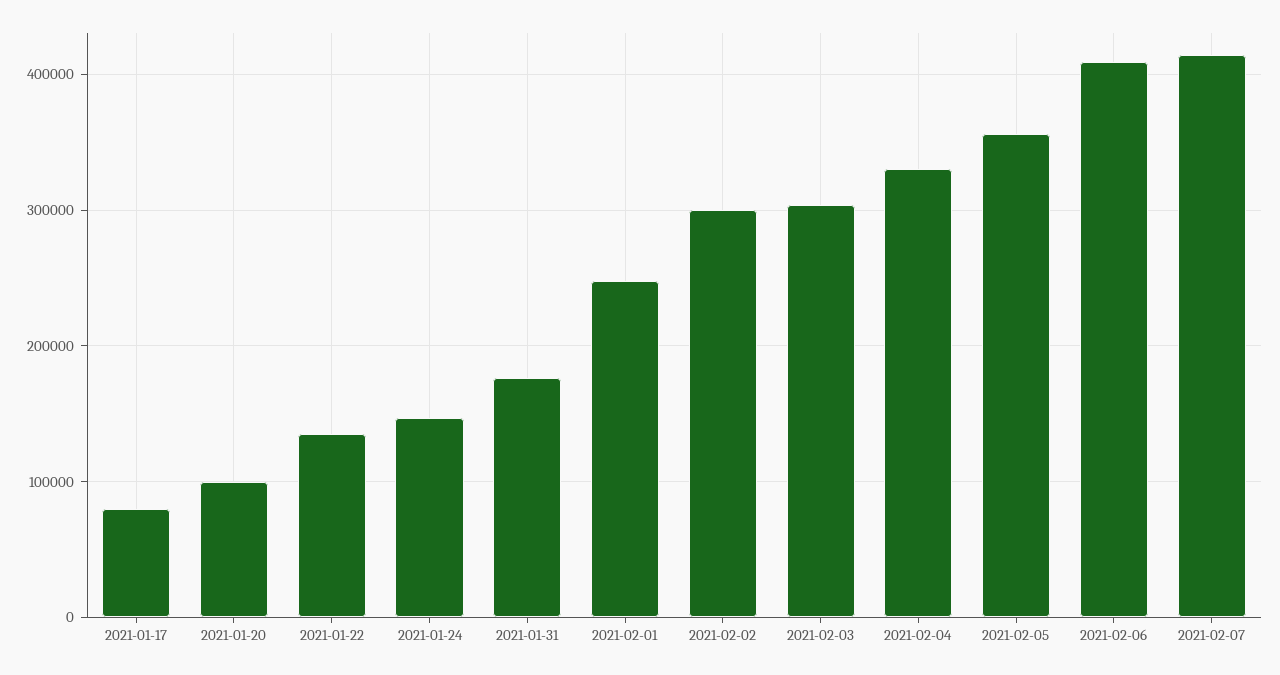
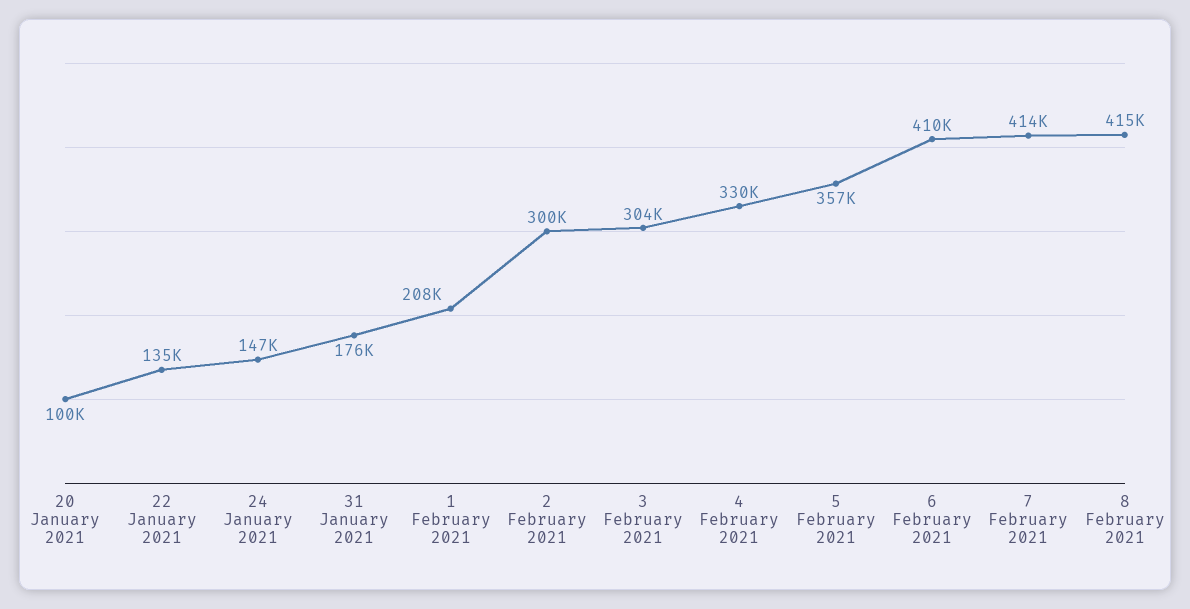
2021-01-17: 80000 -> none
2021-02-01: 250000 -> 208000
8 February 2021: none -> 415000

